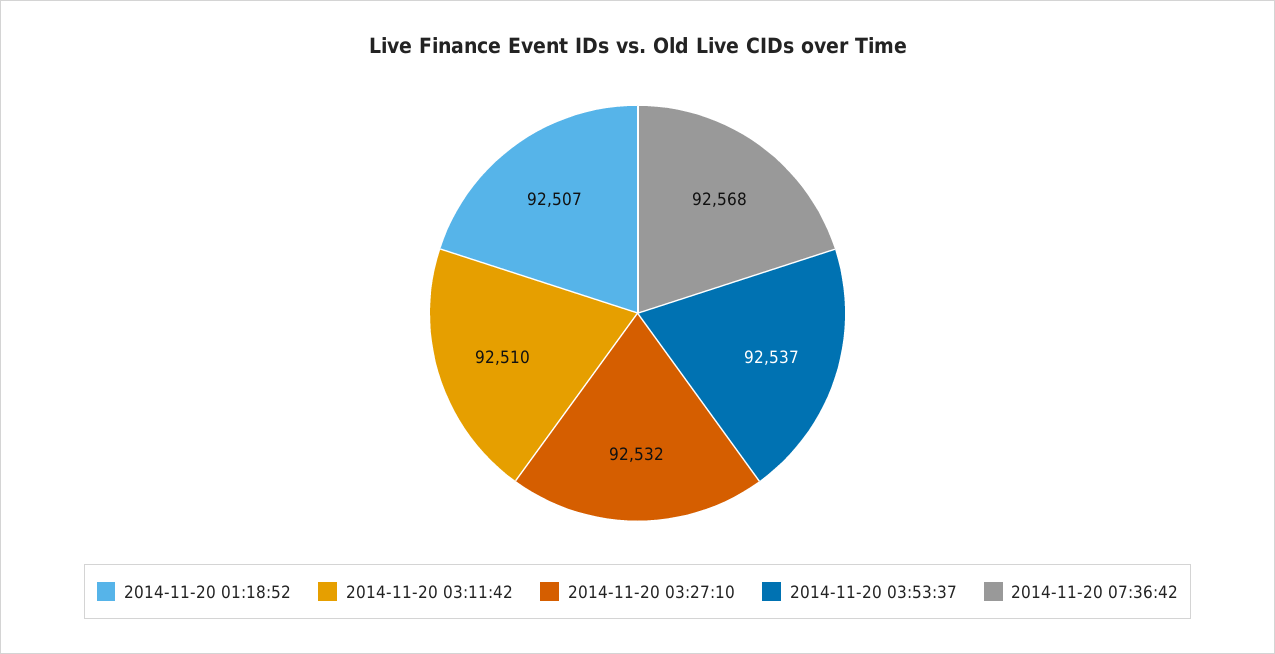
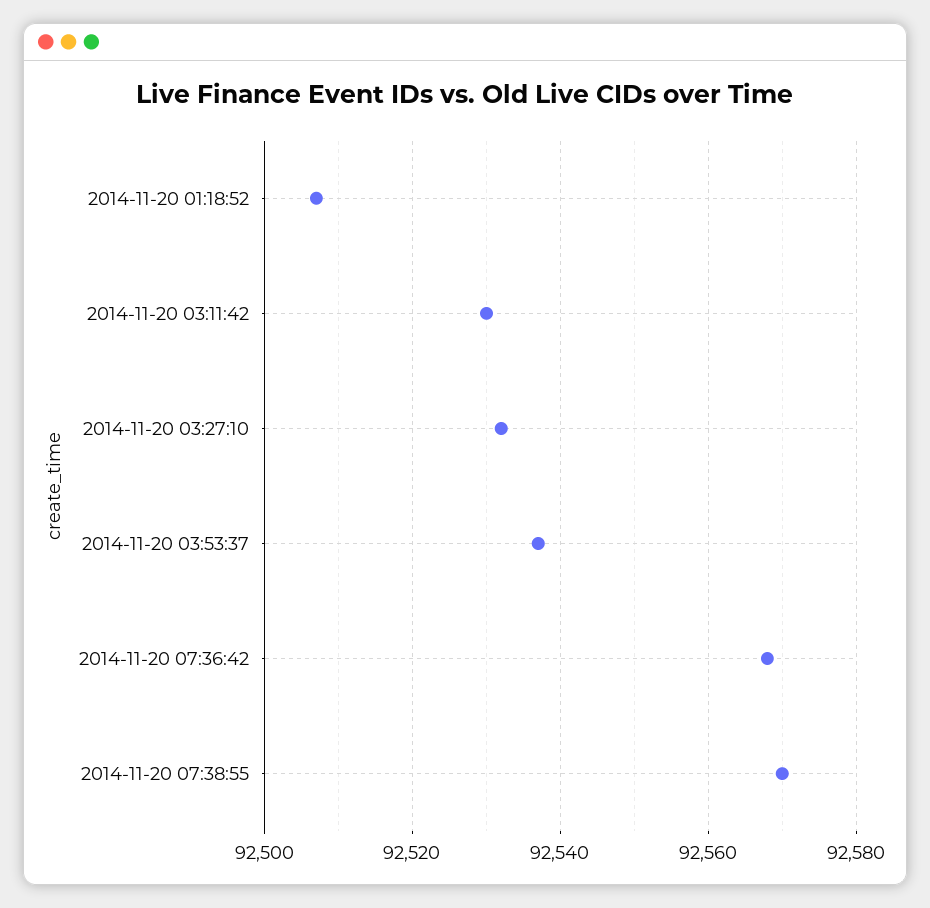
2014-11-20 03:11:42: 92510 -> 92530
2014-11-20 07:38:55: none -> 92570

